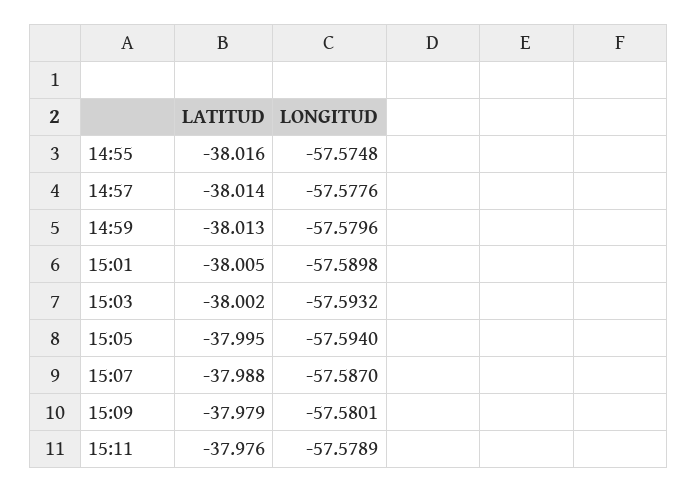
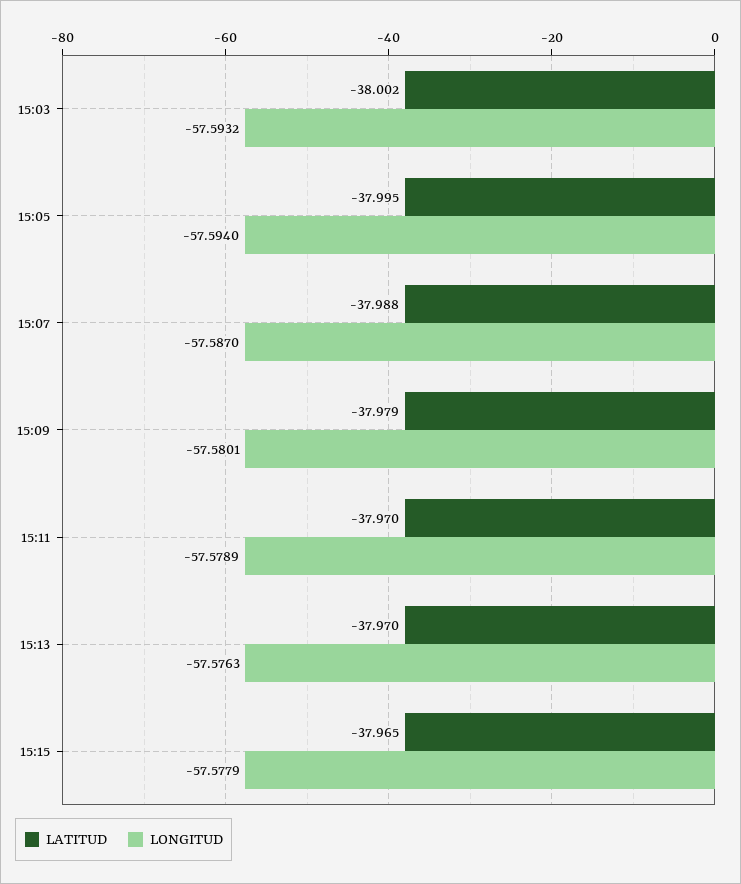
LATITUD, 14:55: -38.016 -> none
LONGITUD, 14:55: -57.5748 -> none
LATITUD, 14:57: -38.014 -> none
LONGITUD, 14:57: -57.5776 -> none
LATITUD, 14:59: -38.013 -> none
LONGITUD, 14:59: -57.5796 -> none
LATITUD, 15:01: -38.005 -> none
LONGITUD, 15:01: -57.5898 -> none
LATITUD, 15:11: -37.976 -> -37.97
LATITUD, 15:13: none -> -37.97
LONGITUD, 15:13: none -> -57.5763
LATITUD, 15:15: none -> -37.965
LONGITUD, 15:15: none -> -57.5779

